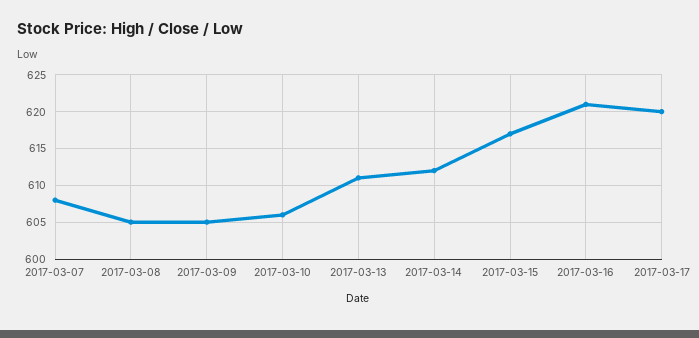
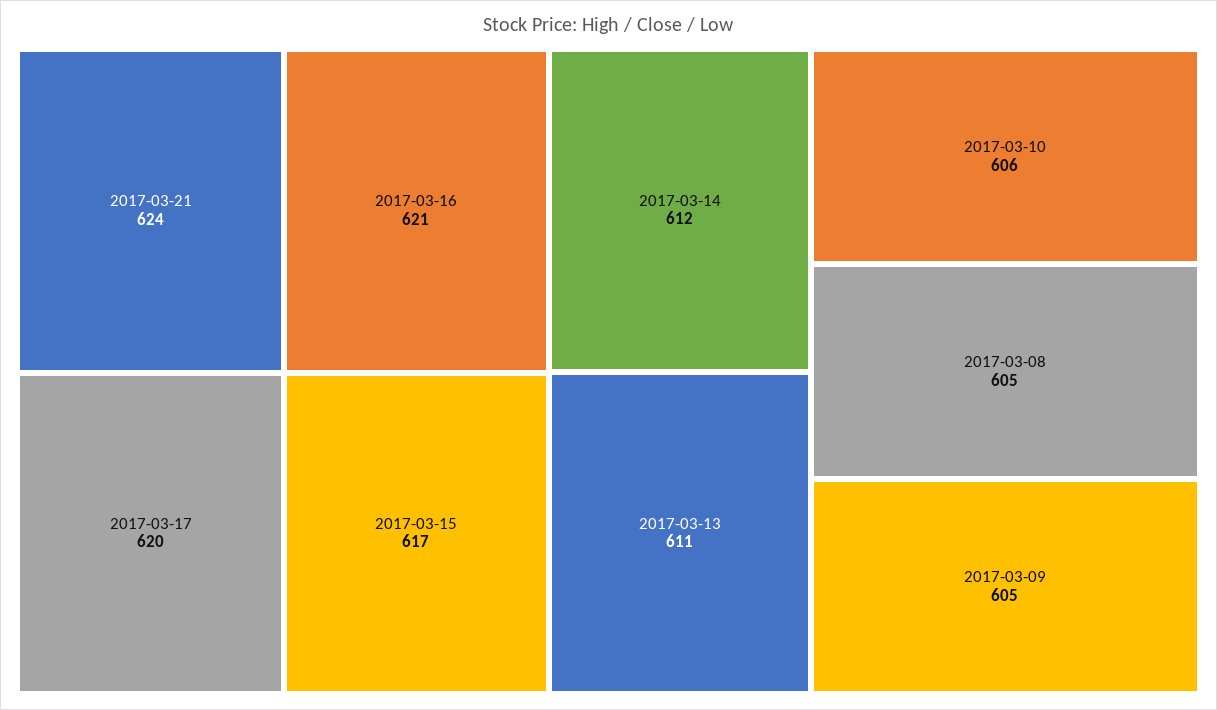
2017-03-07: 608 -> none
2017-03-21: none -> 624

